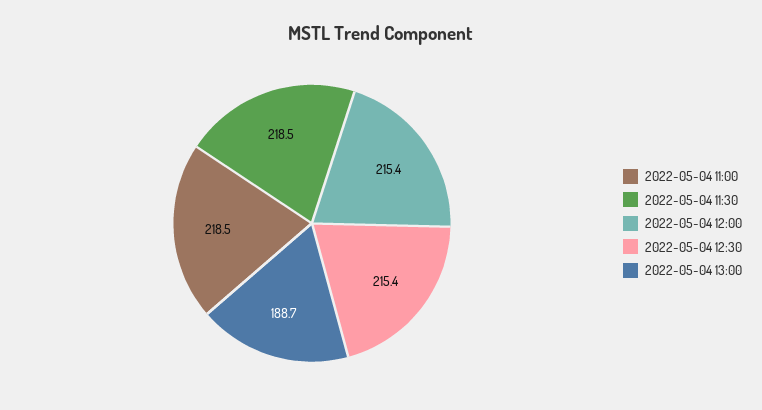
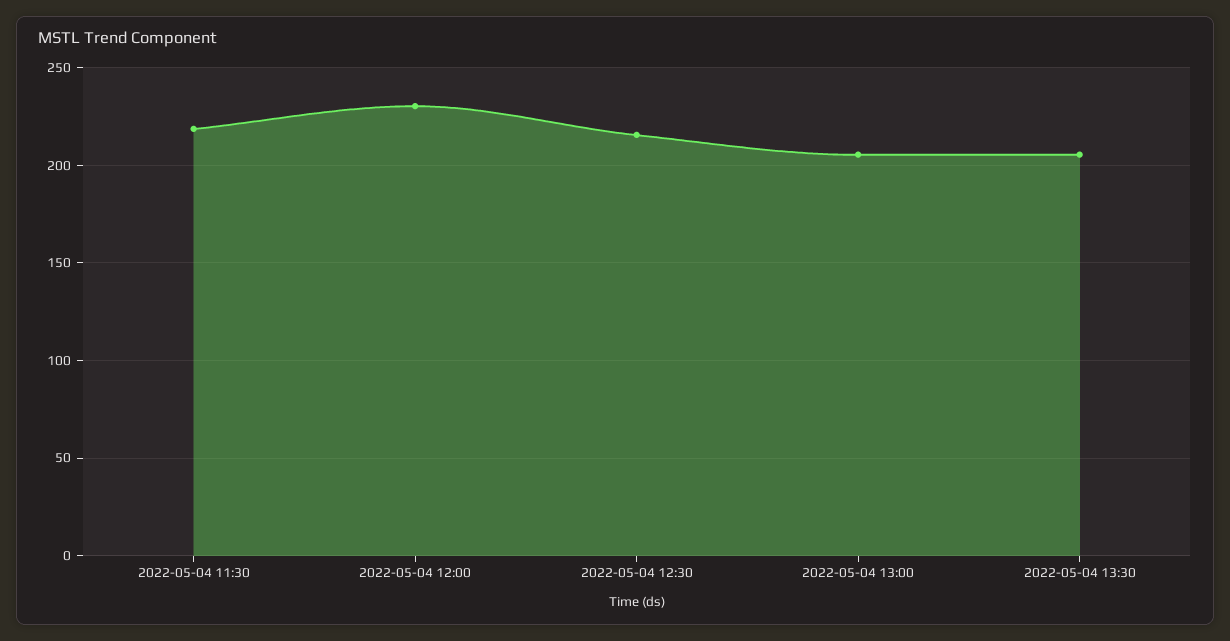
2022-05-04 11:00: 218.5 -> none
2022-05-04 12:00: 215.4 -> 230
2022-05-04 13:00: 188.7 -> 205
2022-05-04 13:30: none -> 205

